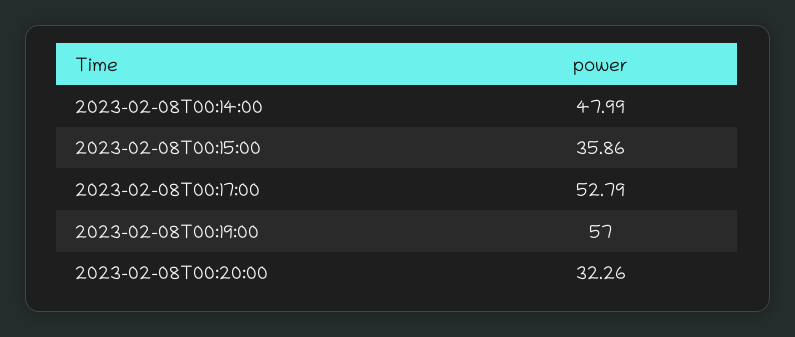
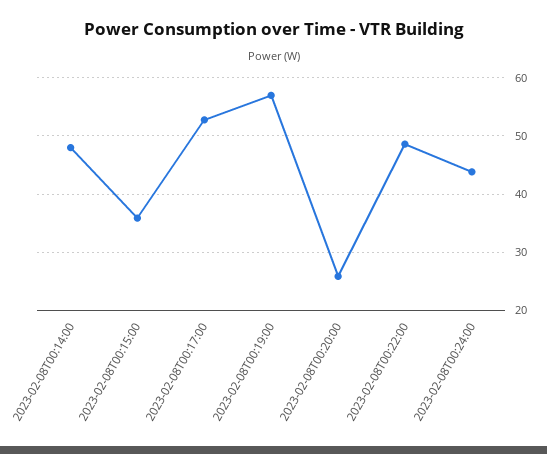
2023-02-08T00:20:00: 32.26 -> 26
2023-02-08T00:22:00: none -> 48
2023-02-08T00:24:00: none -> 44

